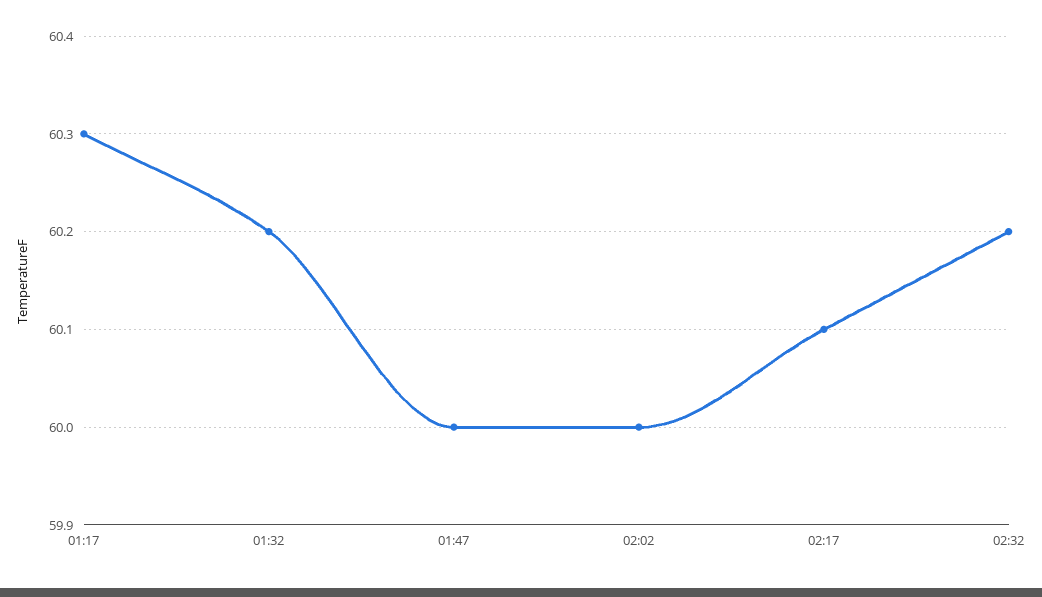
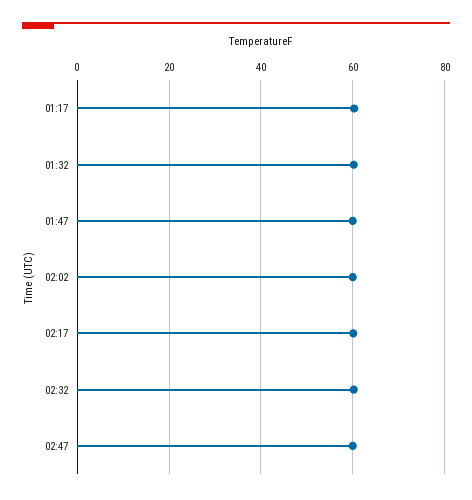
02:47: none -> 60

